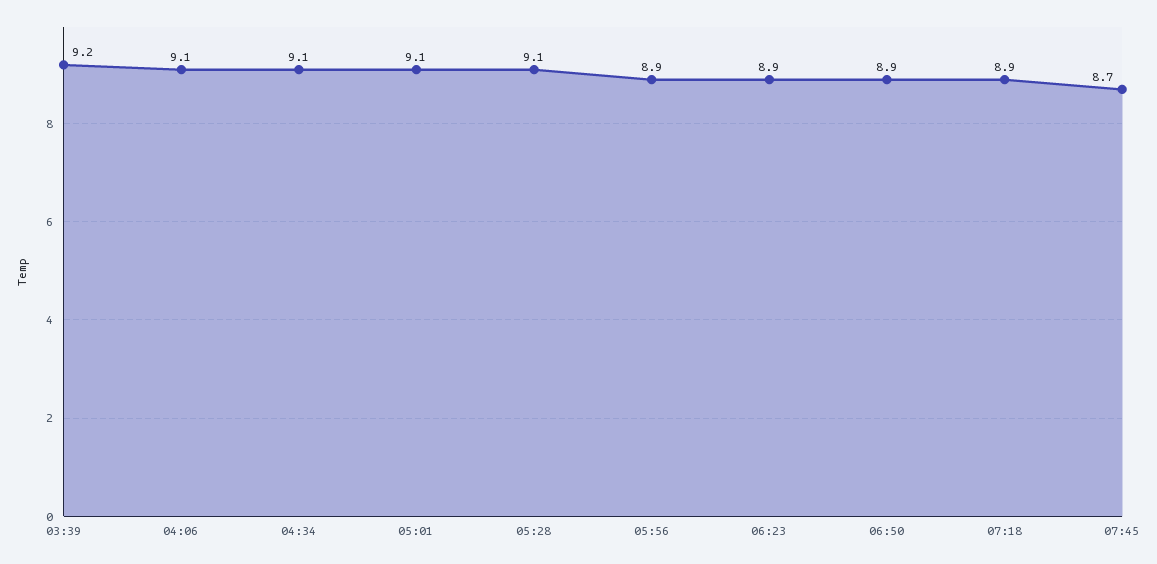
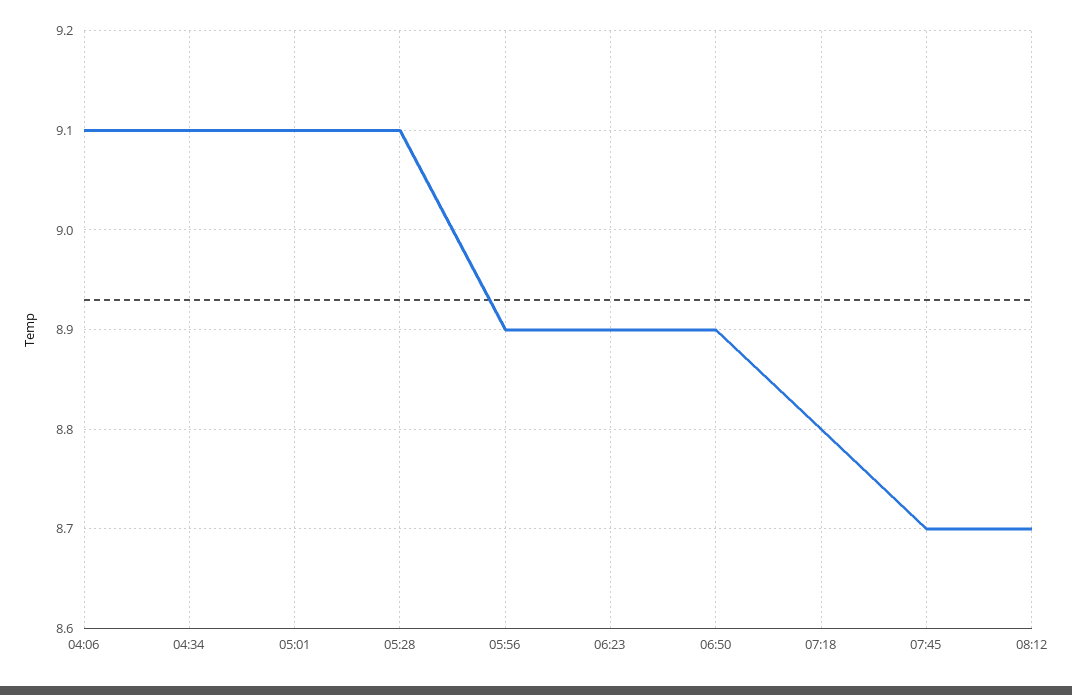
03:39: 9.2 -> none
07:18: 8.9 -> 8.8
08:12: none -> 8.7

